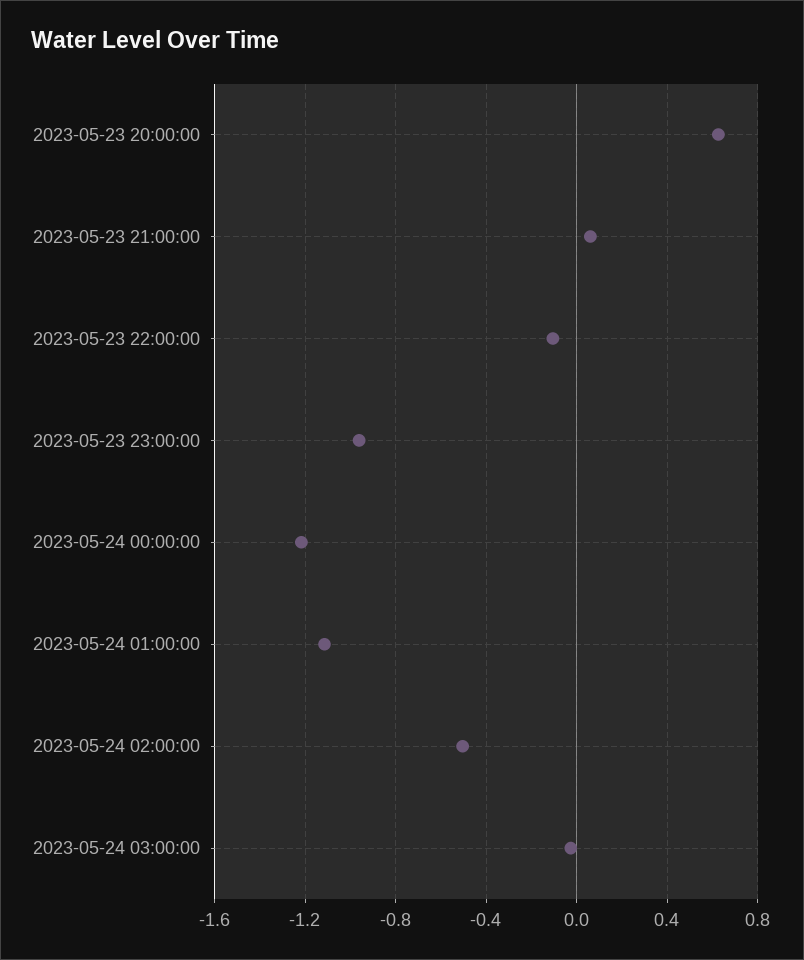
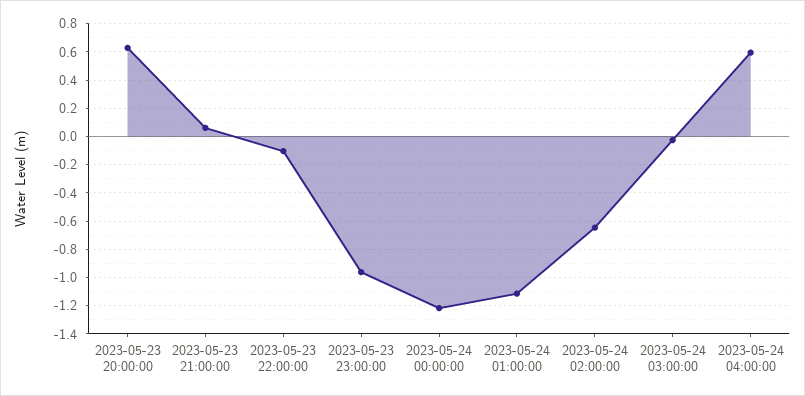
2023-05-24 02:00:00: -0.5 -> -0.65
2023-05-24 04:00:00: none -> 0.6

